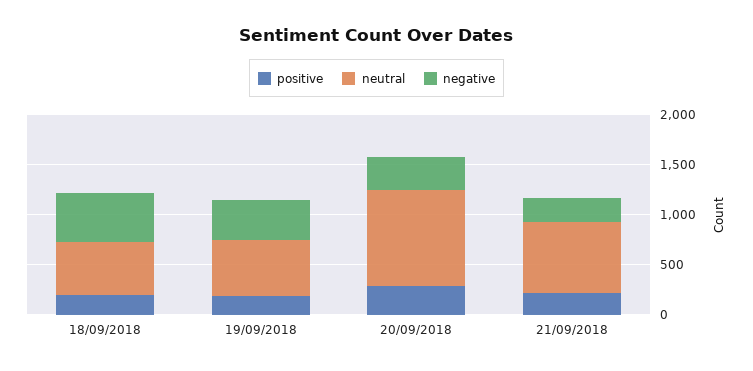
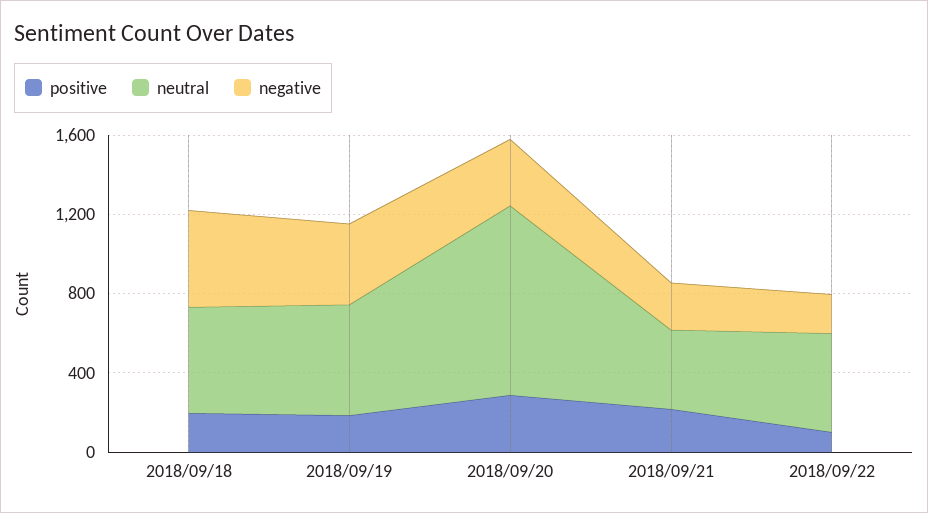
neutral, 21/09/2018: 700 -> 400
positive, 2018/09/22: none -> 100
neutral, 2018/09/22: none -> 500
negative, 2018/09/22: none -> 200

